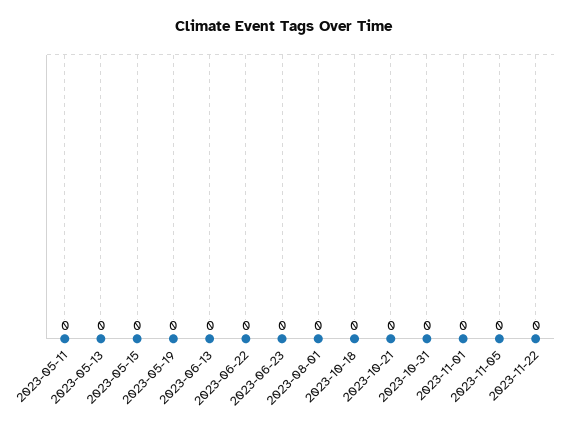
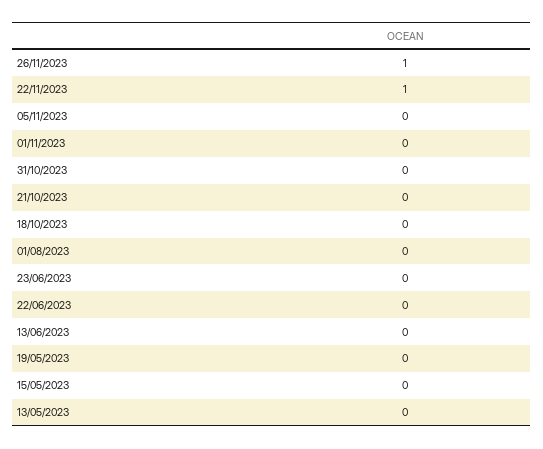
2023-05-11: 0 -> none
2023-11-22: 0 -> 1
26/11/2023: none -> 1

